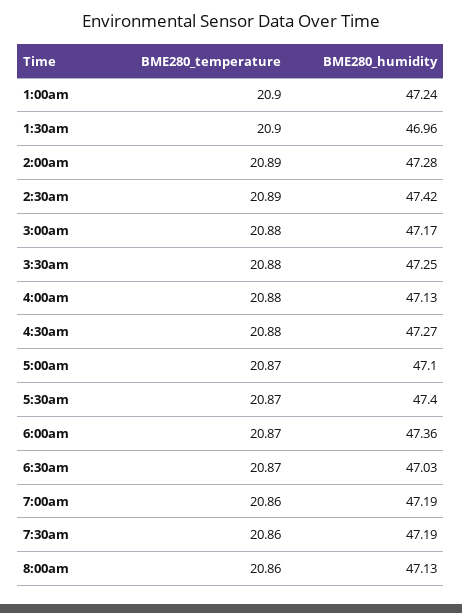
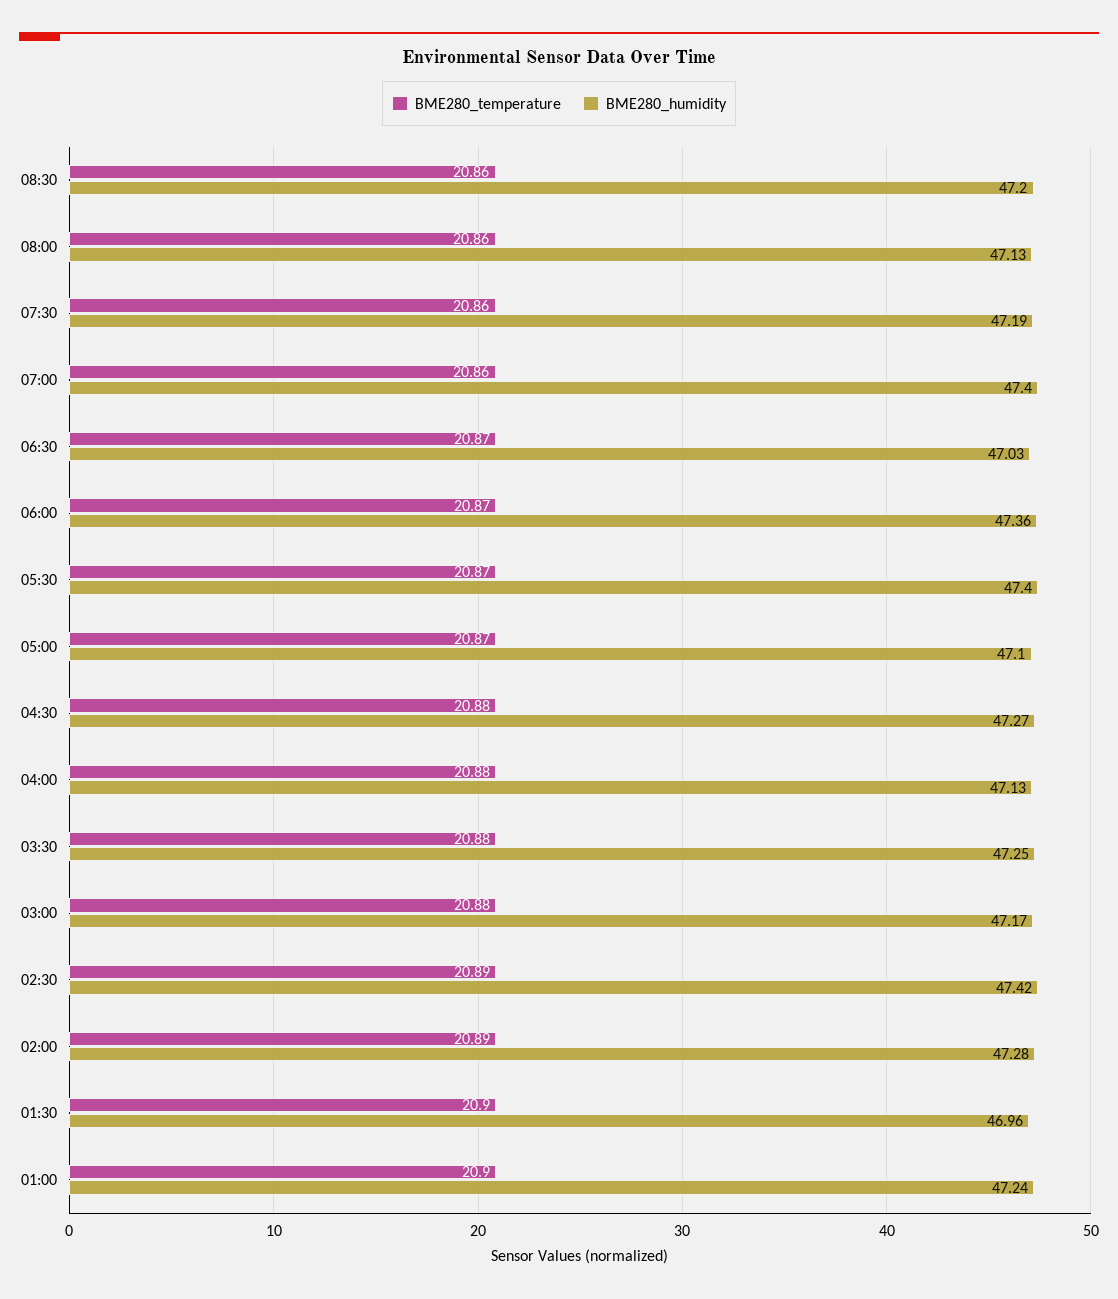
BME280_humidity, 7:00am: 47.19 -> 47.4
BME280_temperature, 08:30: none -> 20.86
BME280_humidity, 08:30: none -> 47.2

